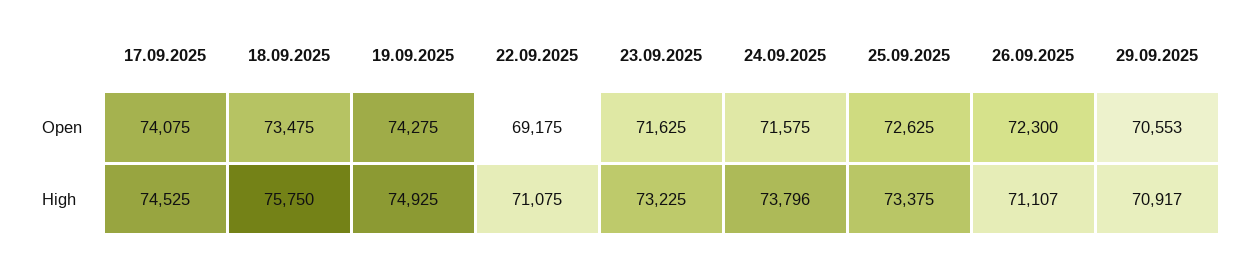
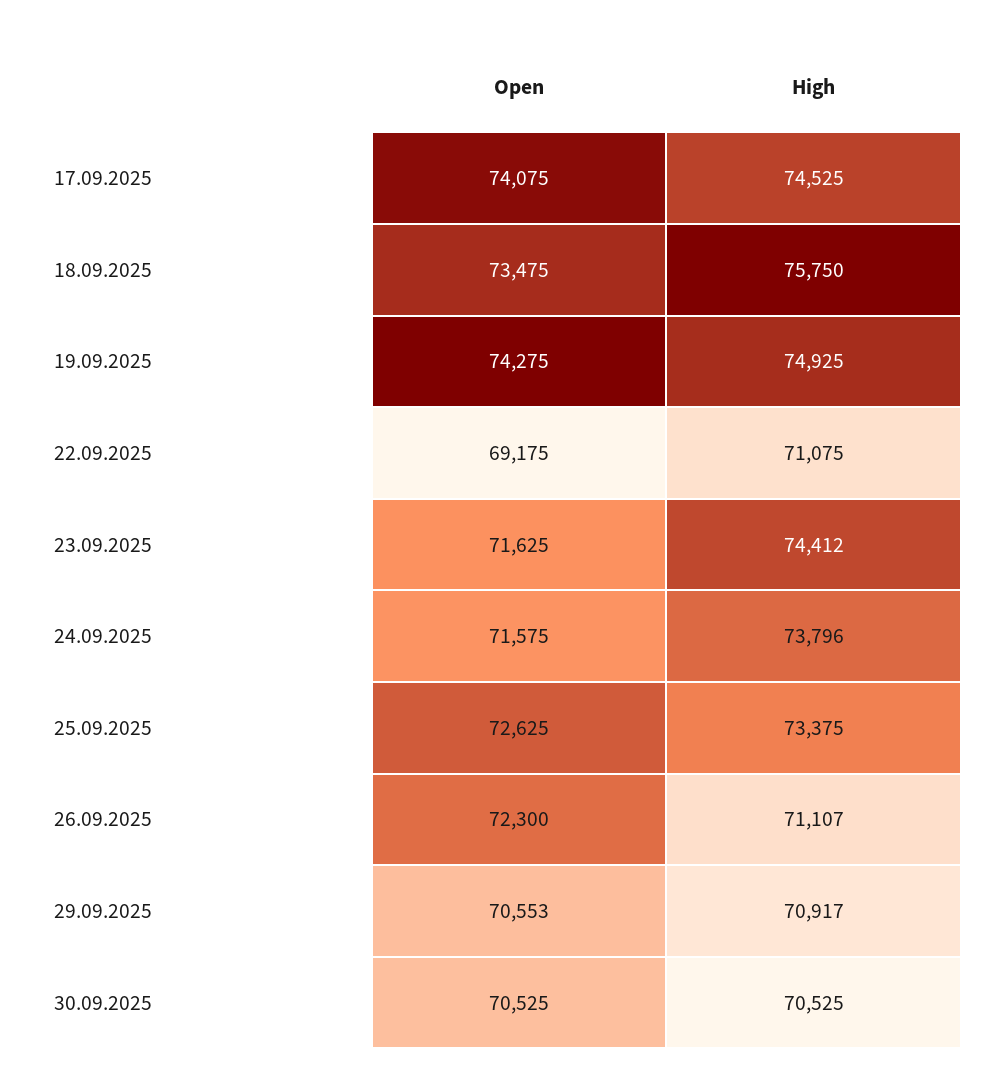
23.09.2025, High: 73225 -> 74412
30.09.2025, Open: none -> 70525
30.09.2025, High: none -> 70525

